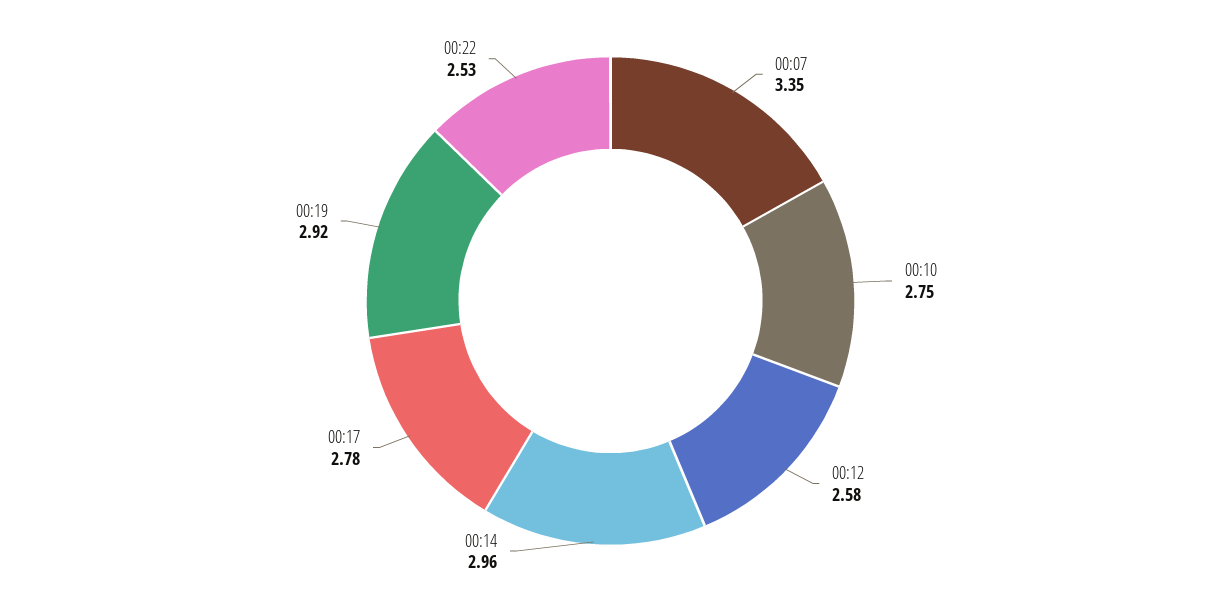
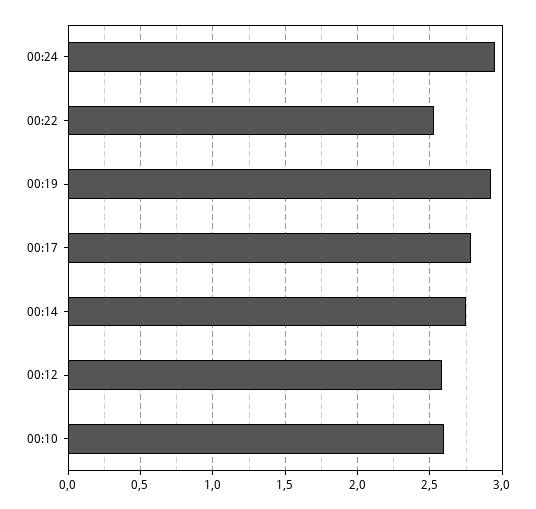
00:07: 3.35 -> none
00:10: 2.75 -> 2.6
00:14: 2.96 -> 2.75
00:24: none -> 2.95

